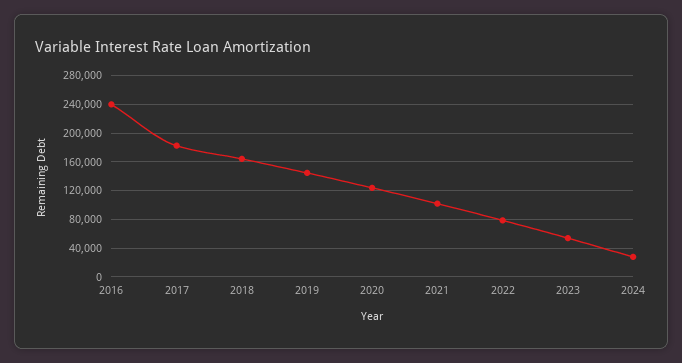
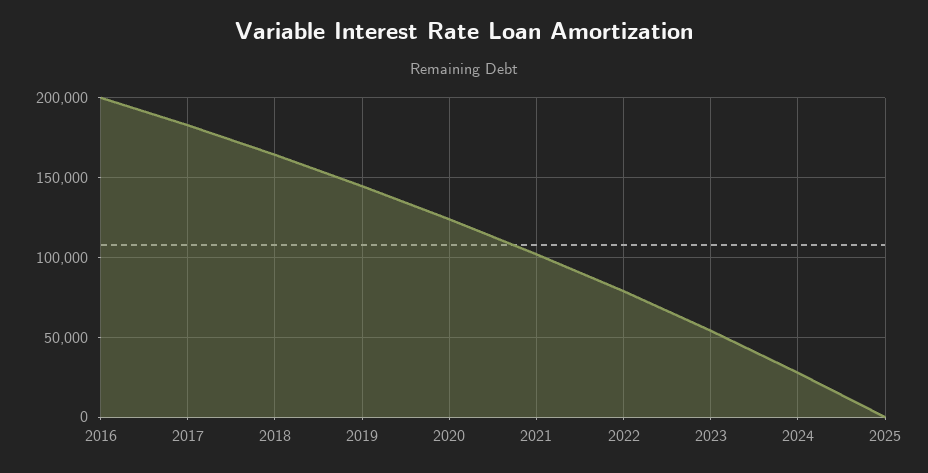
2016: 240000 -> 200000
2025: none -> 0

